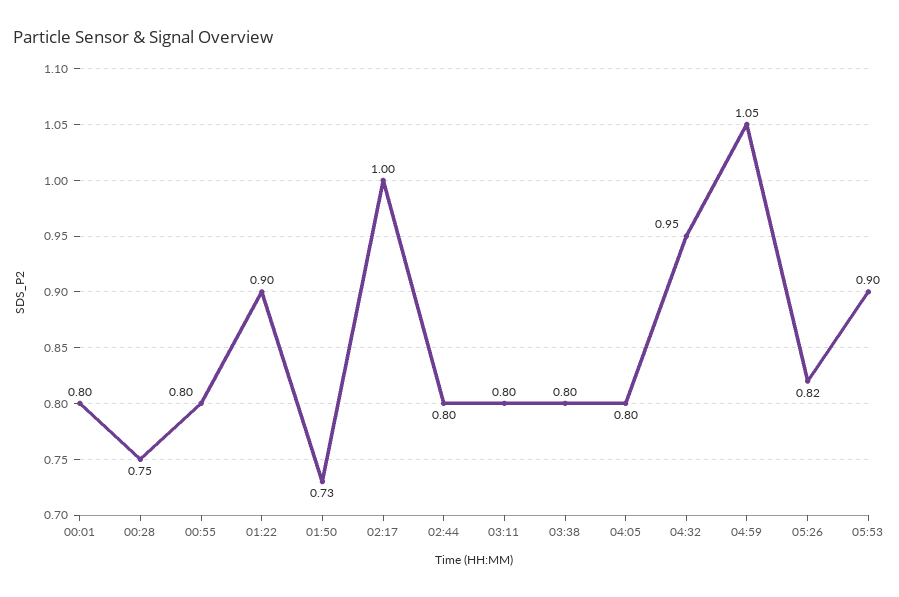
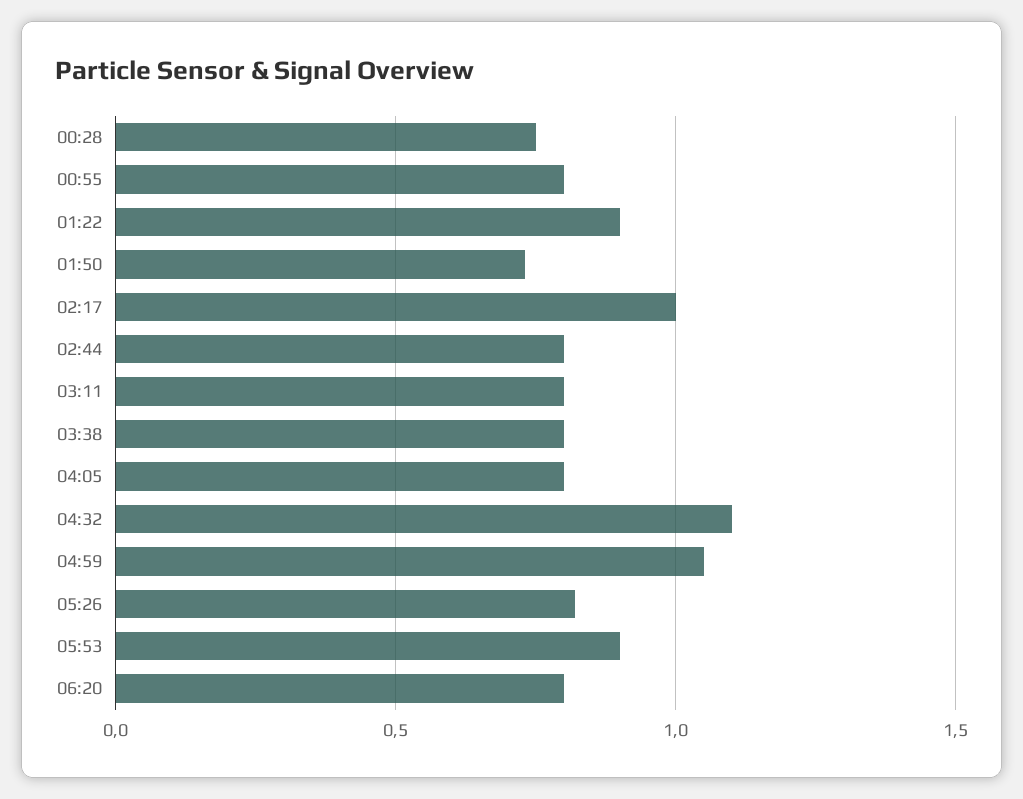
00:01: 0.8 -> none
04:32: 0.95 -> 1.1
06:20: none -> 0.8

